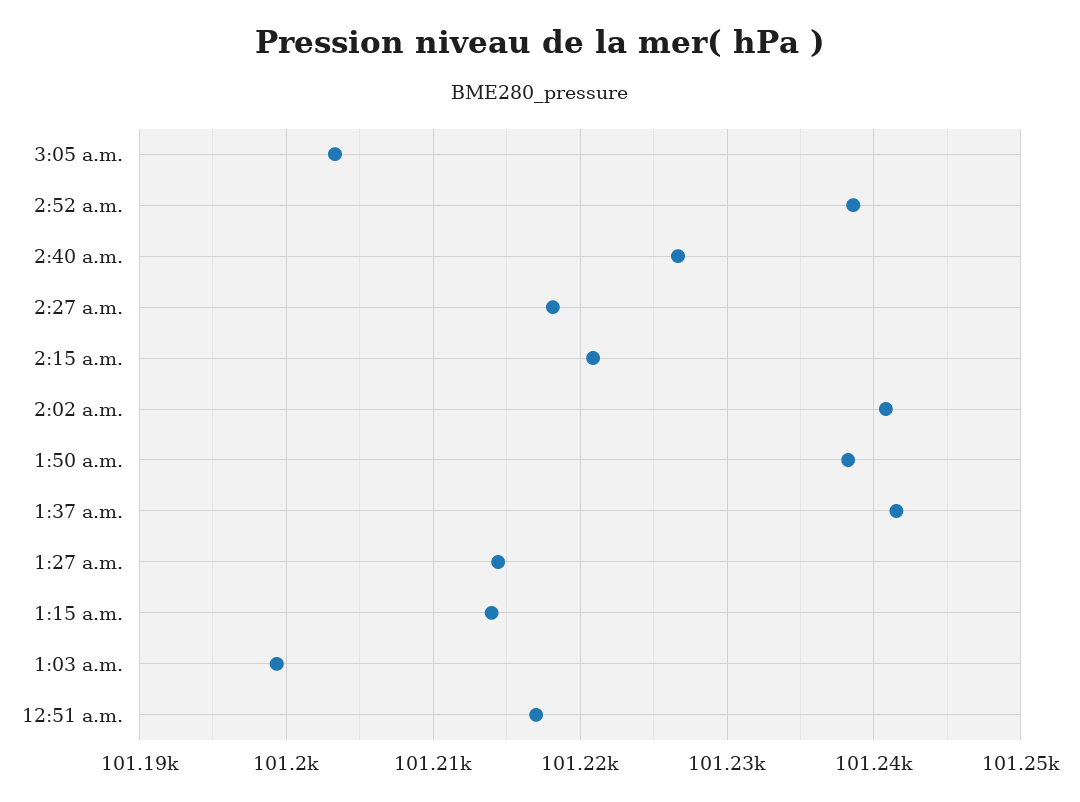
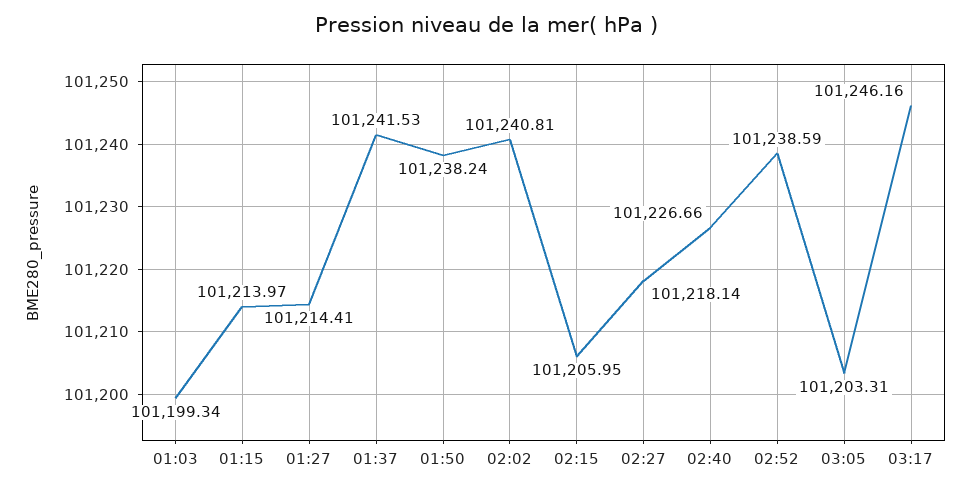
2:15 a.m.: 101221 -> 101205.95
12:51 a.m.: 101217 -> none
03:17: none -> 101246.16

